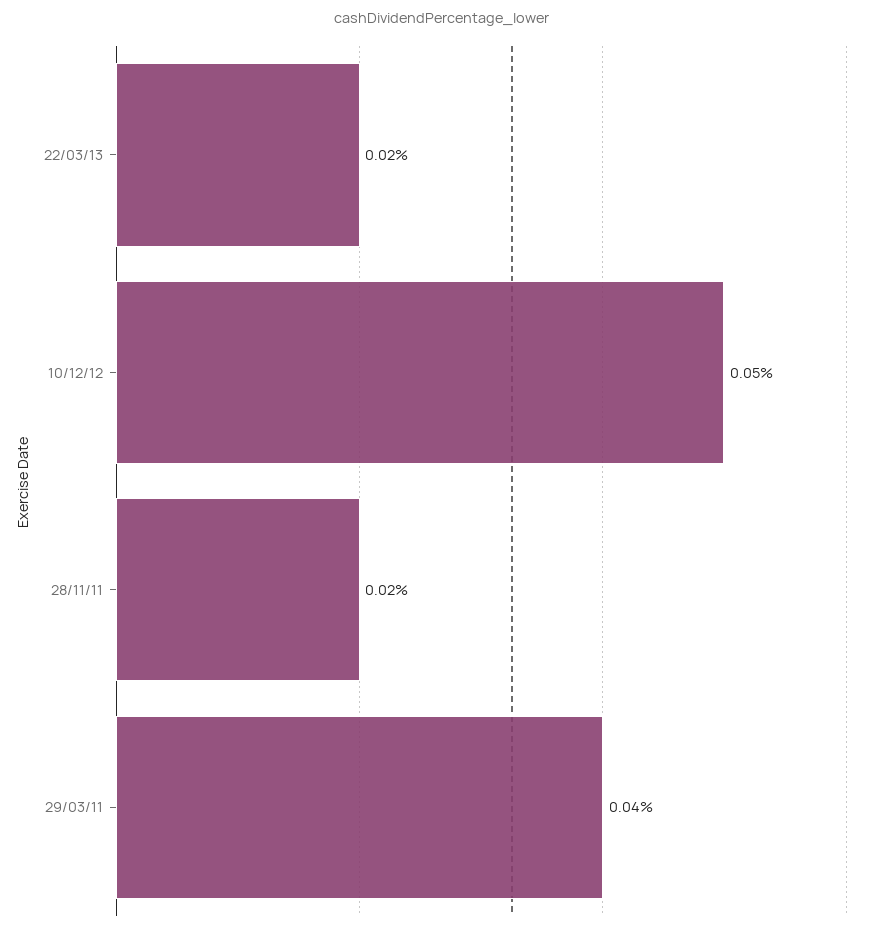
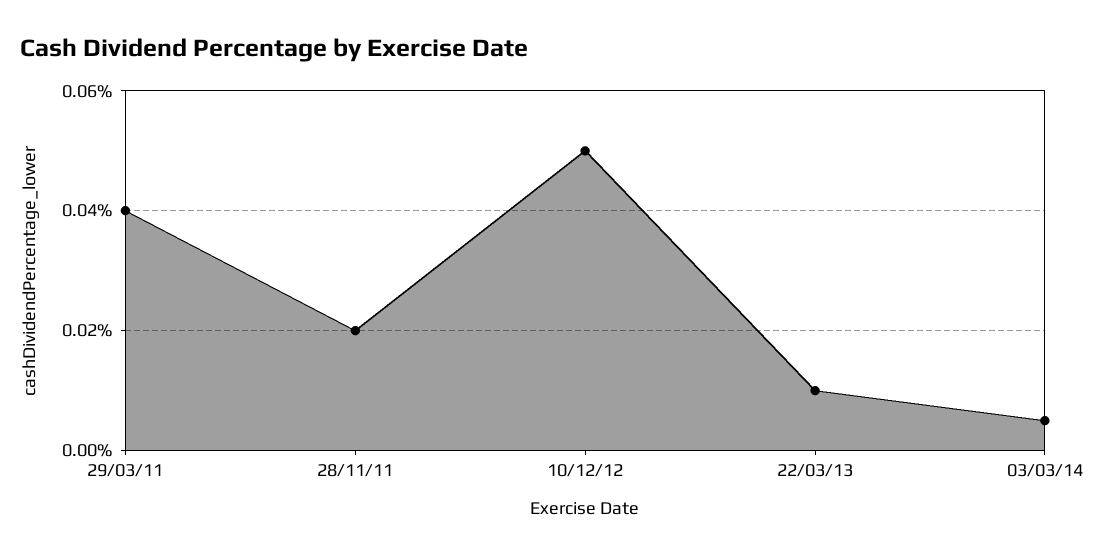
22/03/13: 0.02 -> 0.01
03/03/14: none -> 0.005

